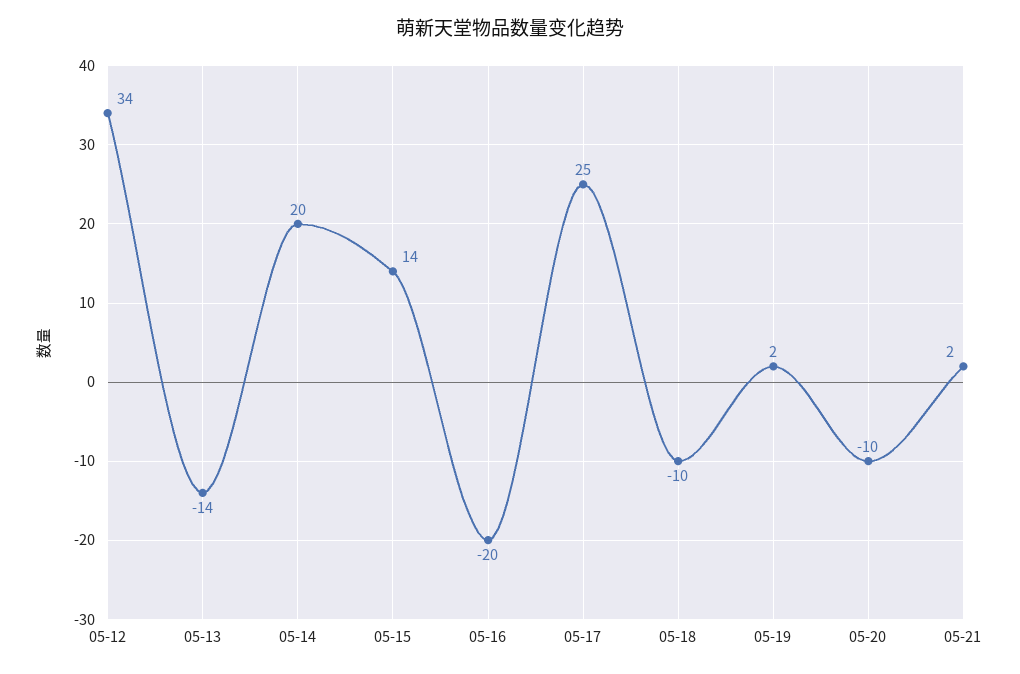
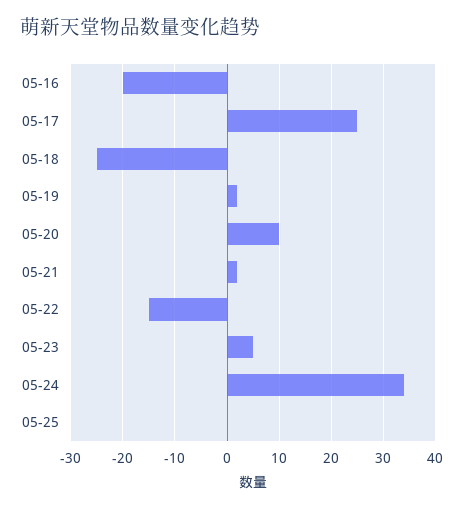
05-12: 34 -> none
05-13: -14 -> none
05-14: 20 -> none
05-15: 14 -> none
05-18: -10 -> -25
05-20: -10 -> 10
05-22: none -> -15
05-23: none -> 5
05-24: none -> 35
05-25: none -> 0

